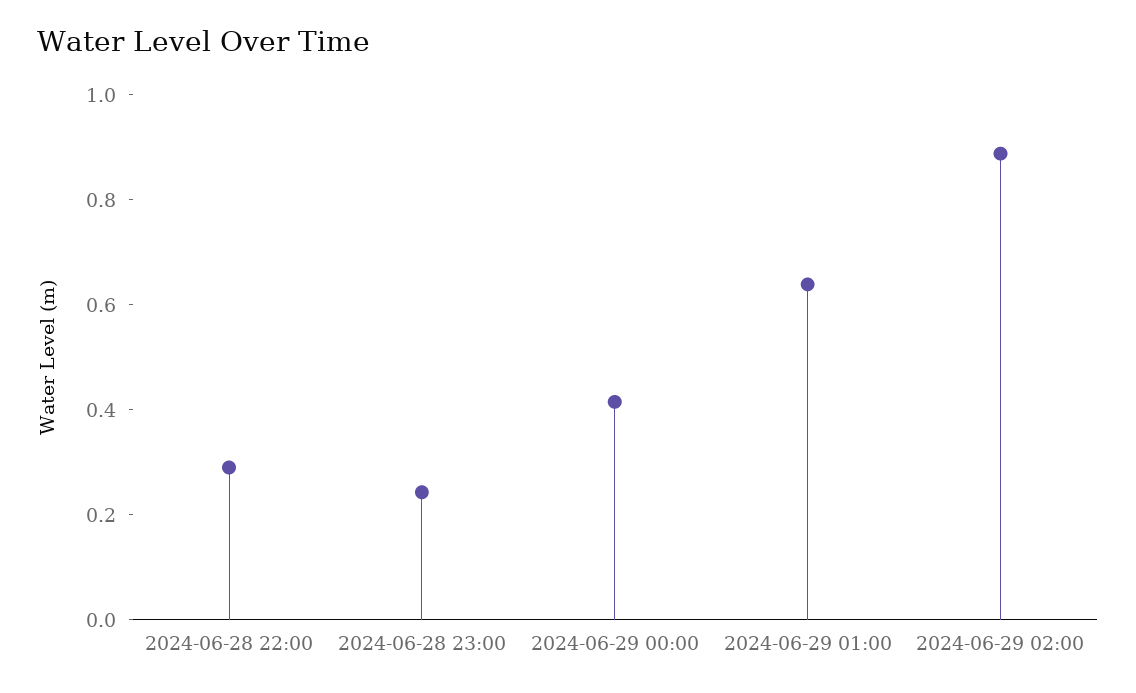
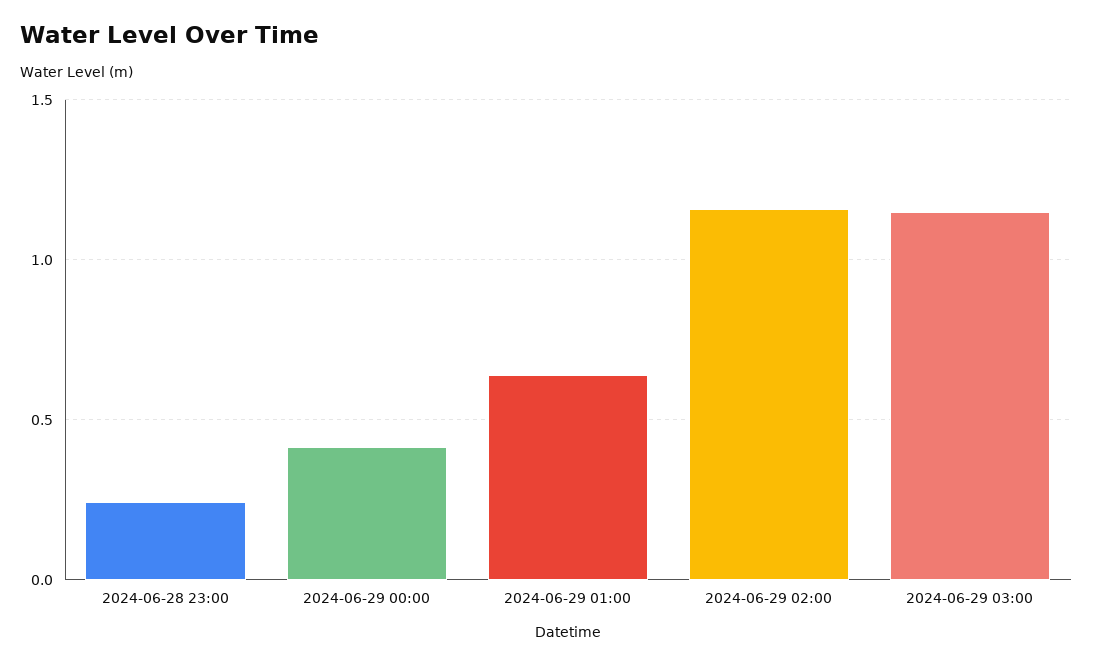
2024-06-28 22:00: 0.3 -> none
2024-06-29 02:00: 0.9 -> 1.15
2024-06-29 03:00: none -> 1.15

